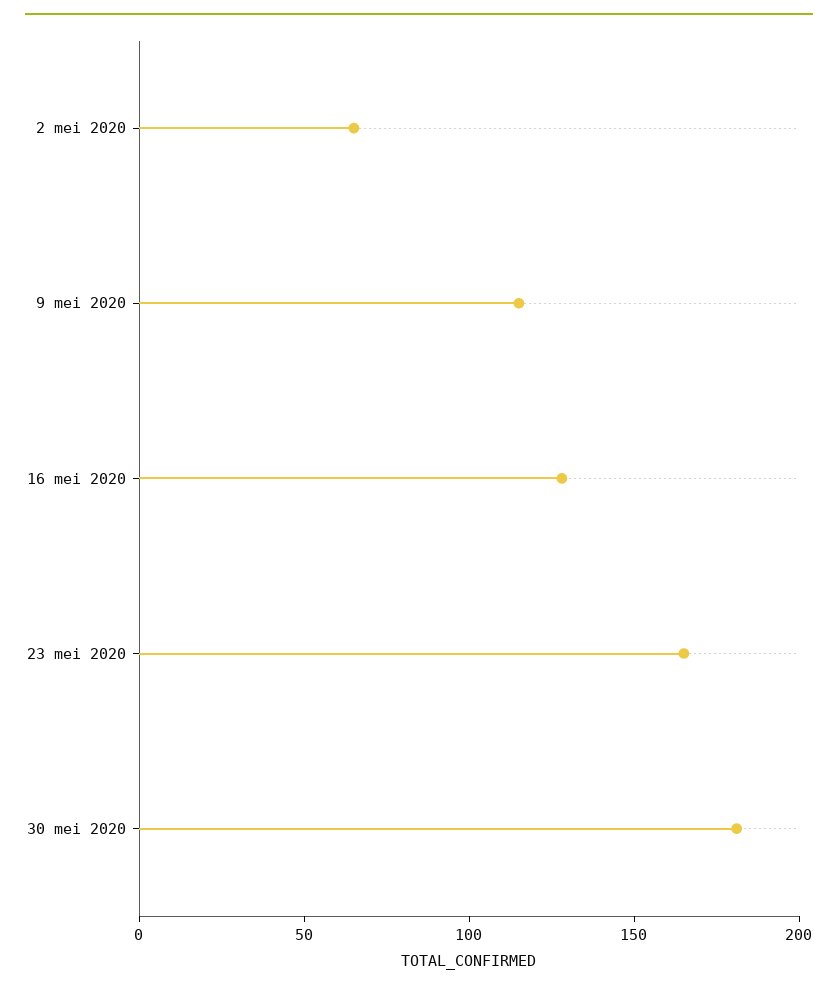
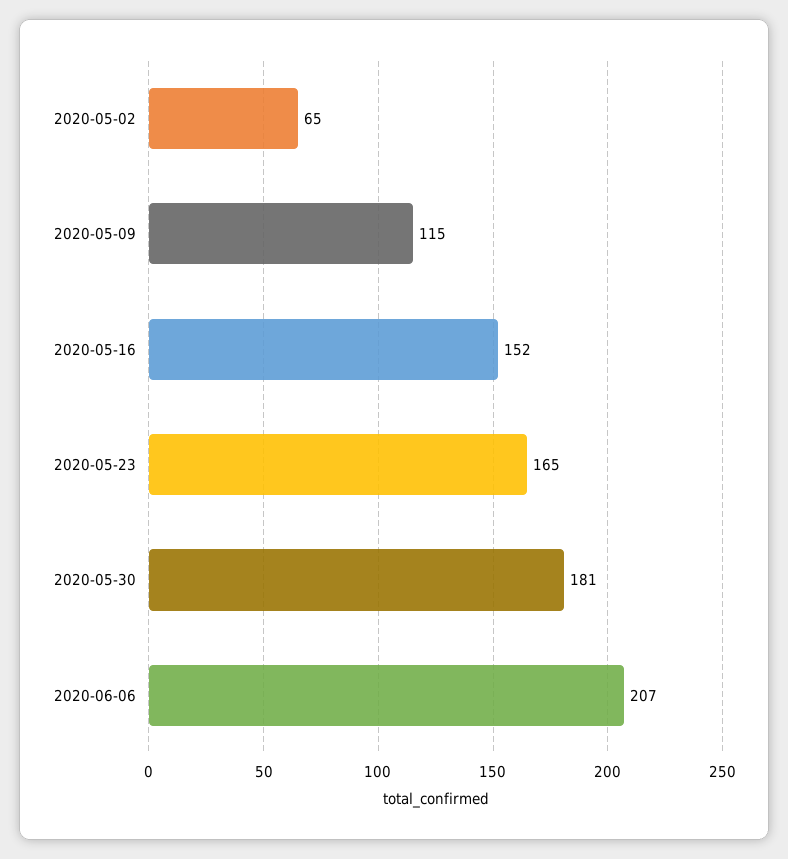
16 mei 2020: 130 -> 152
2020-06-06: none -> 207

